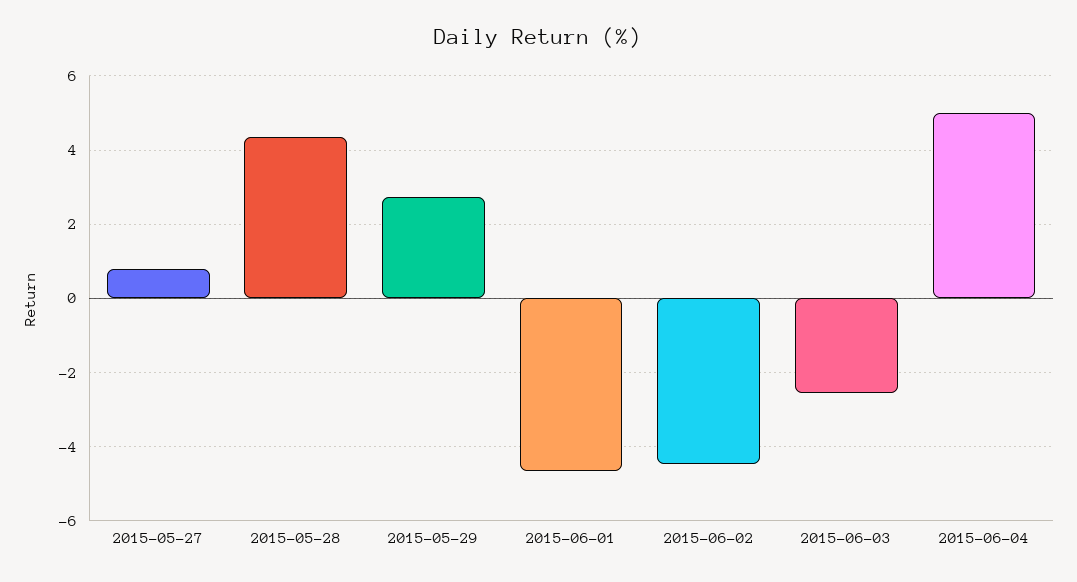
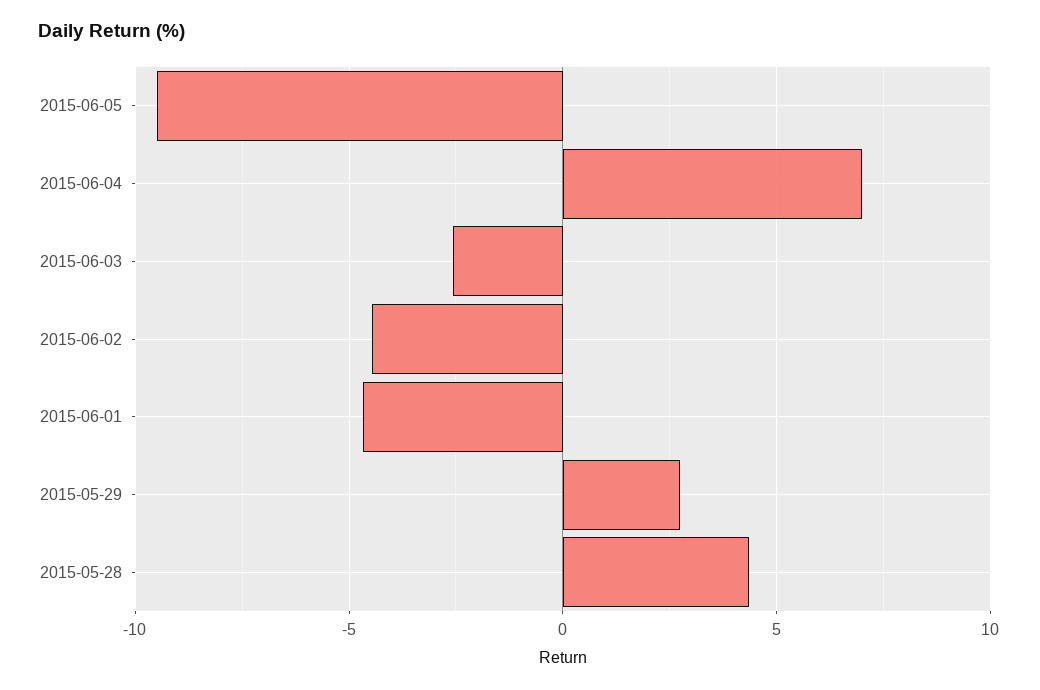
2015-05-27: 0.8 -> none
2015-06-04: 5 -> 7
2015-06-05: none -> -9.5

